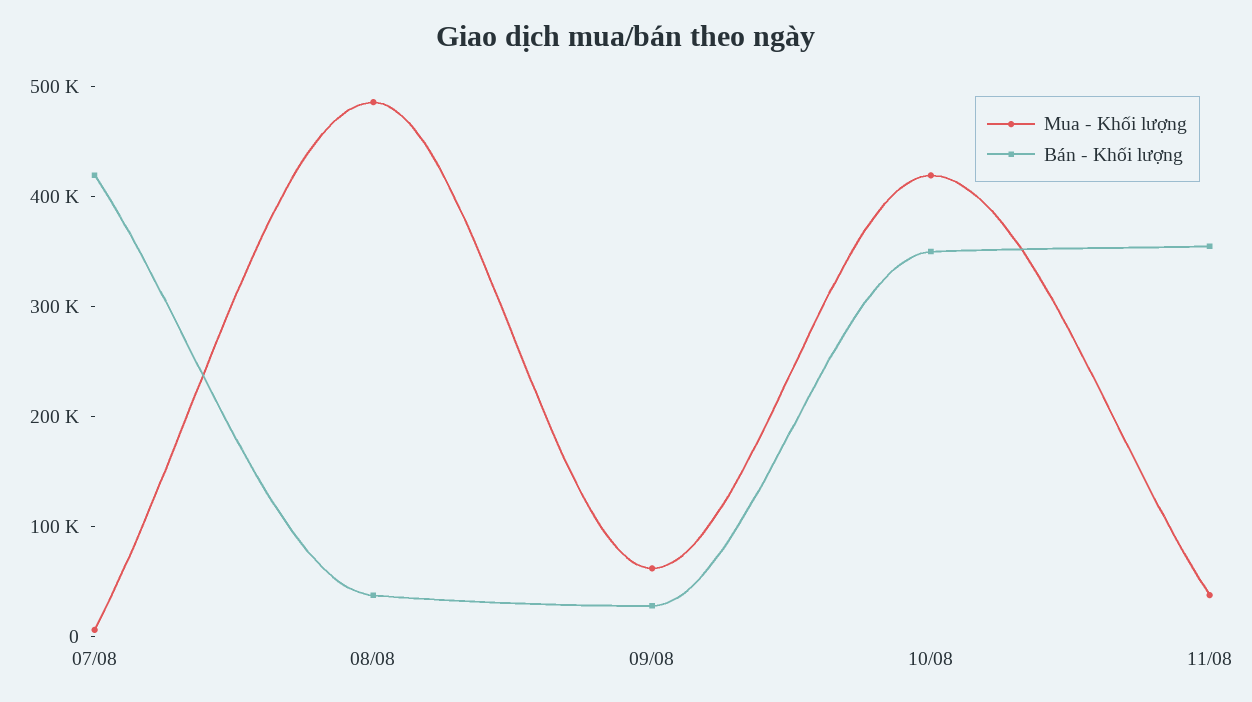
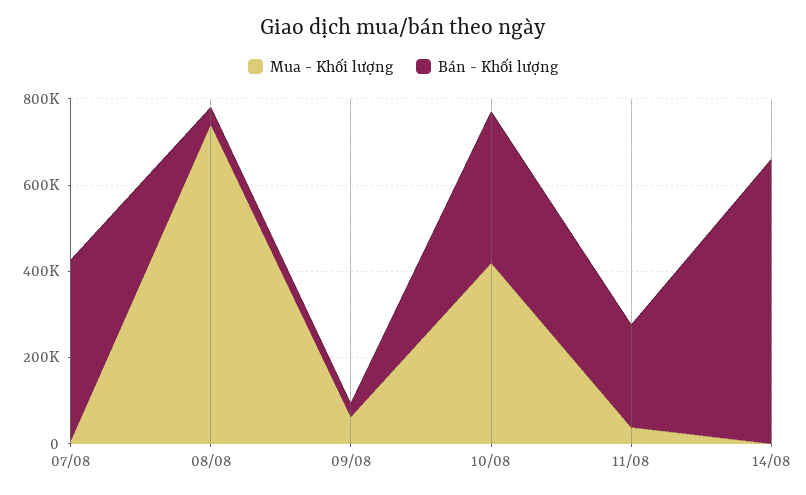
Mua - Khối lượng, 08/08: 480000 -> 750000
Bán - Khối lượng, 11/08: 360000 -> 250000
Mua - Khối lượng, 14/08: none -> 0
Bán - Khối lượng, 14/08: none -> 650000

